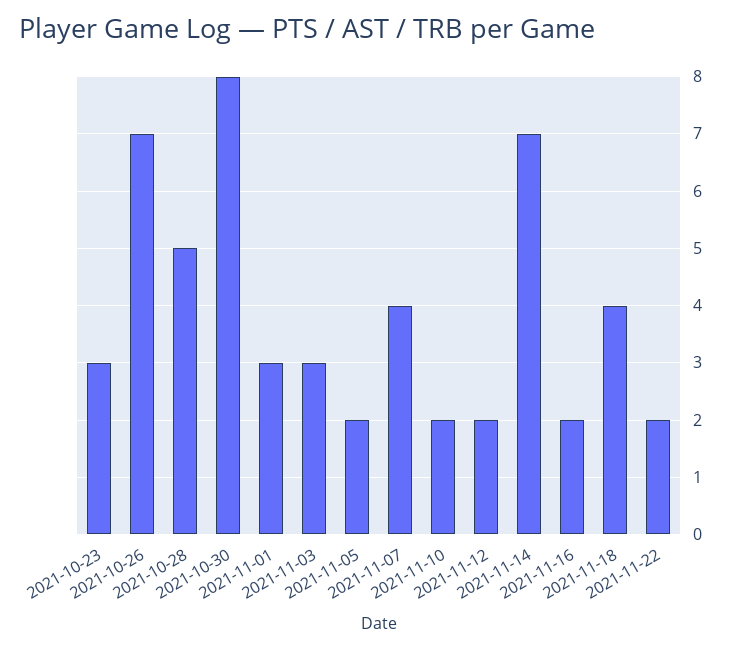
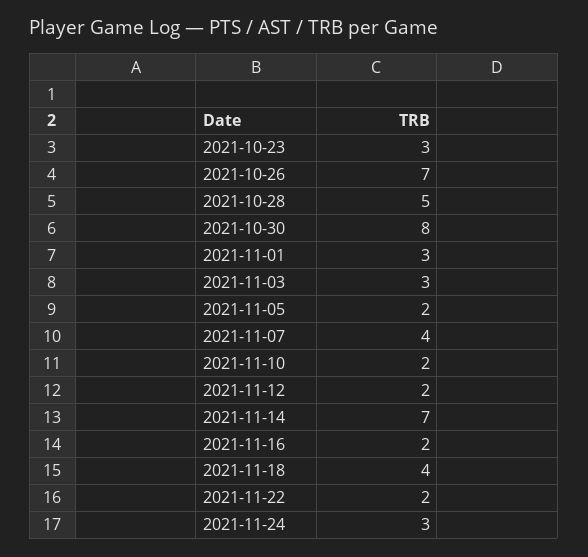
2021-11-24: none -> 3

